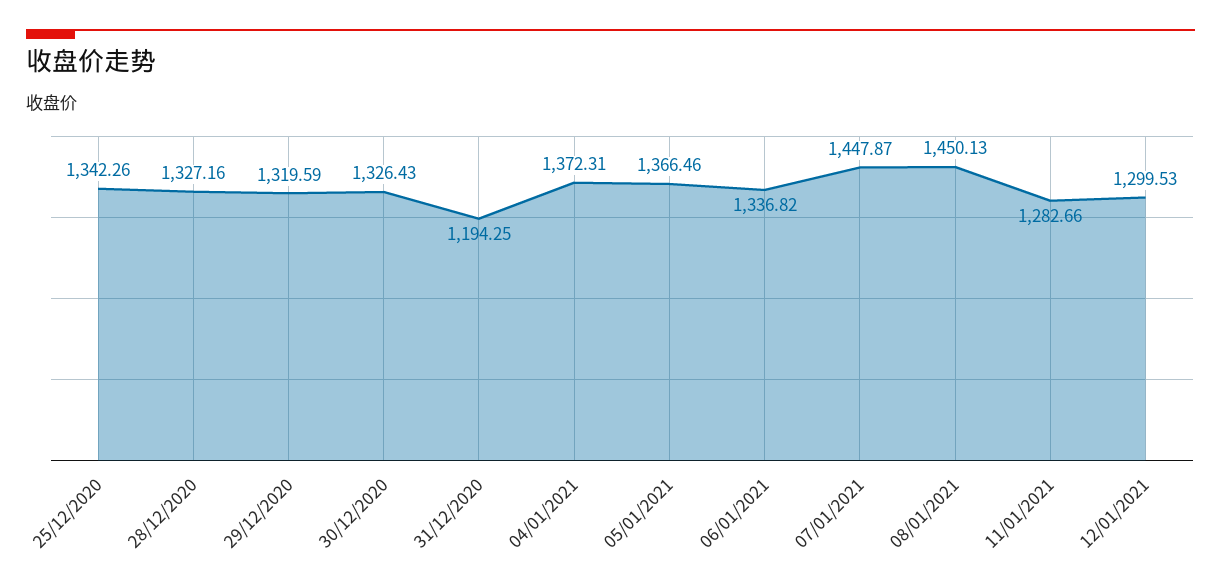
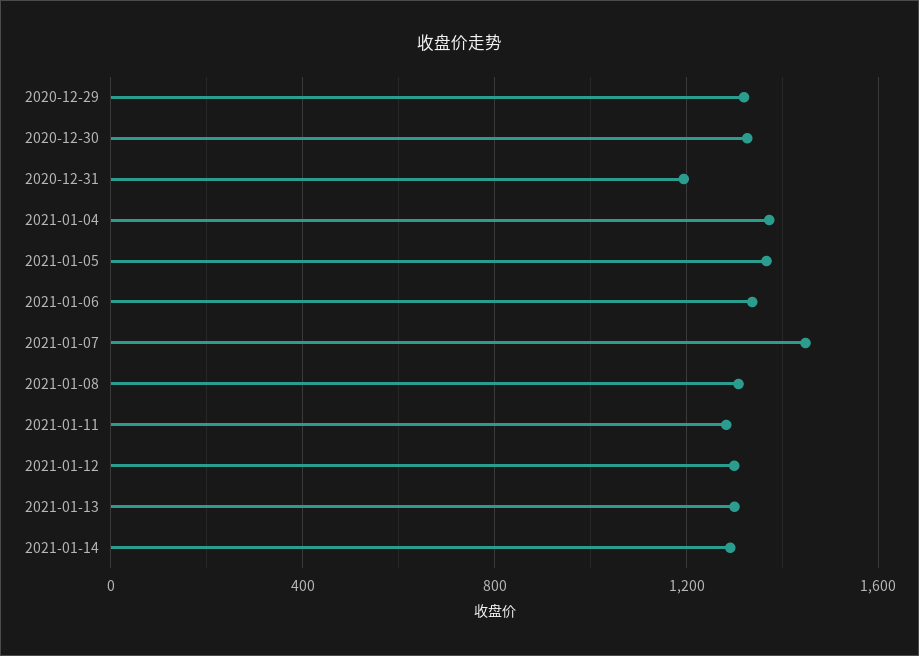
25/12/2020: 1342.26 -> none
28/12/2020: 1327.16 -> none
08/01/2021: 1450.13 -> 1300
2021-01-13: none -> 1300
2021-01-14: none -> 1300

